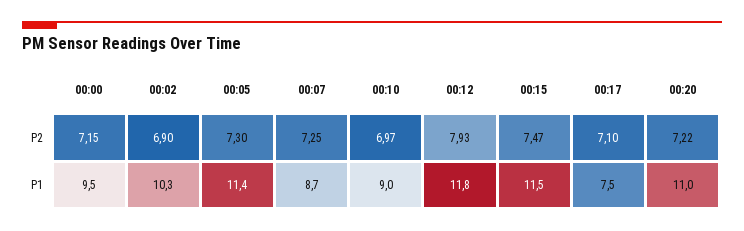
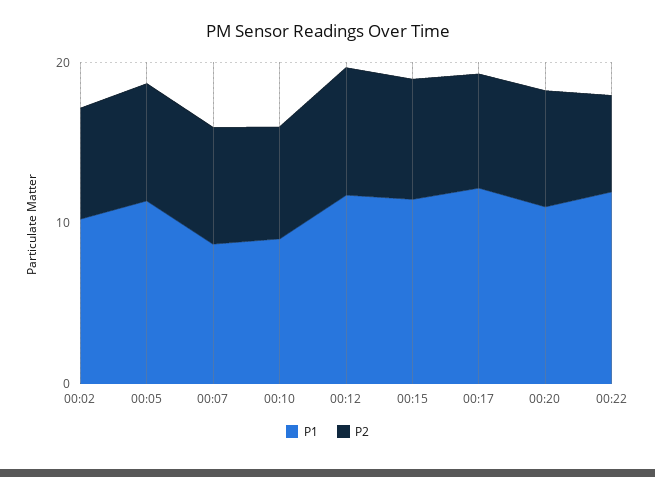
P2, 00:00: 7.15 -> none
P1, 00:00: 9.5 -> none
P1, 00:17: 7.5 -> 12
P1, 00:22: none -> 12
P2, 00:22: none -> 6

